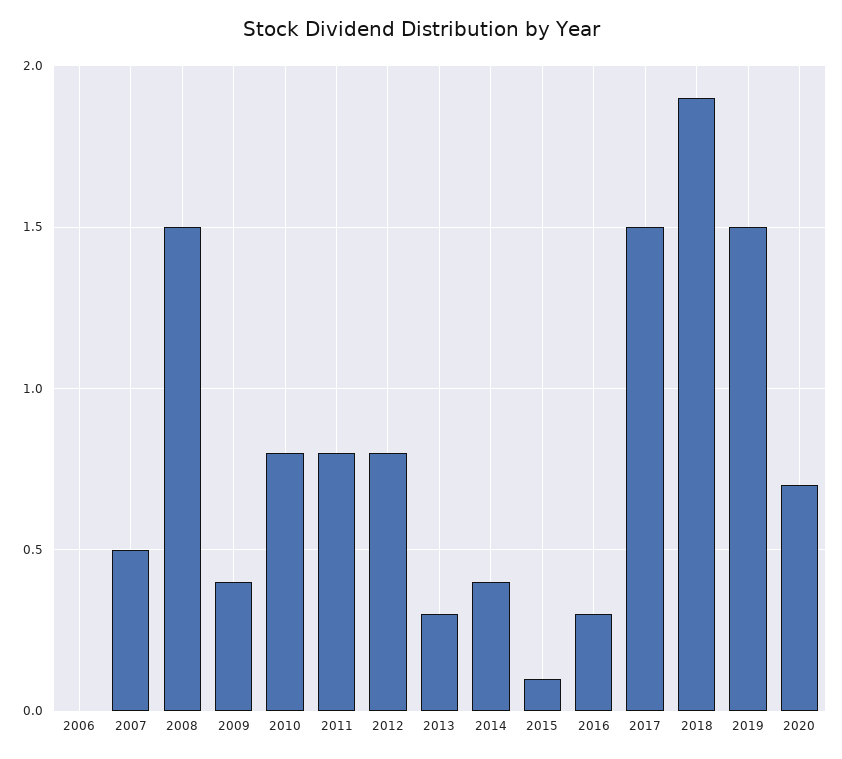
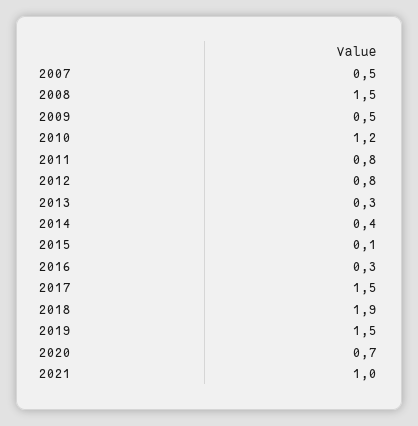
2006: 0 -> none
2009: 0.4 -> 0.5
2010: 0.8 -> 1.2
2021: none -> 1

